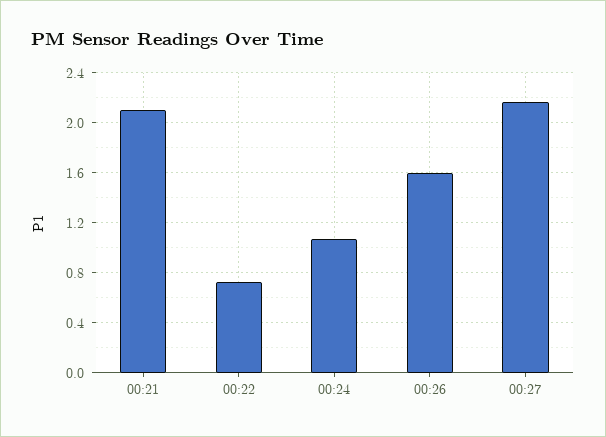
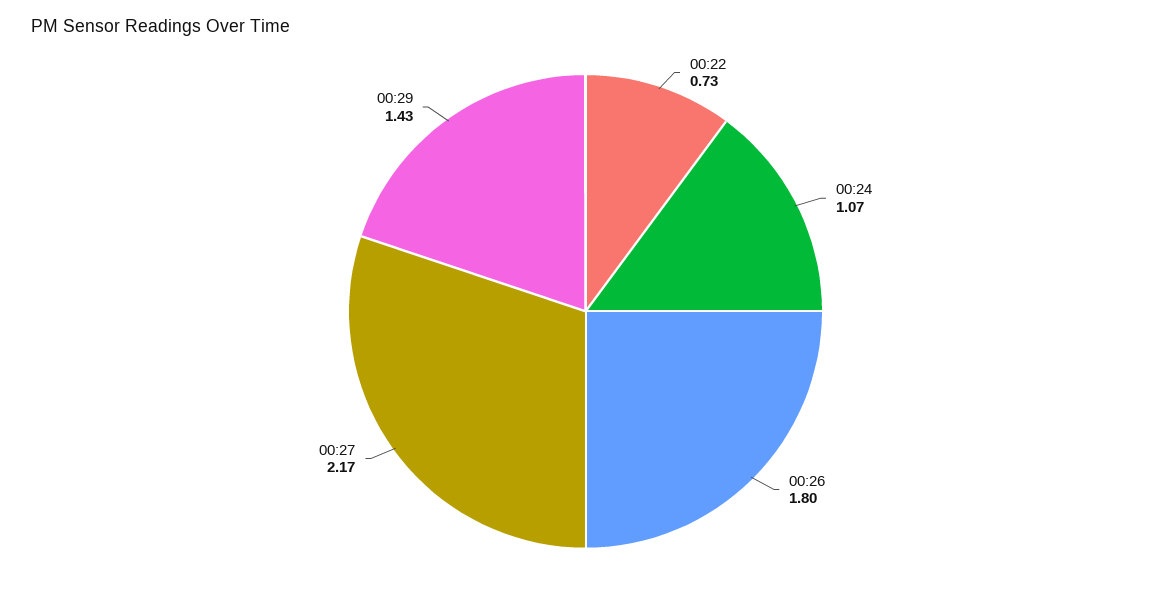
00:21: 2.1 -> none
00:26: 1.6 -> 1.8
00:29: none -> 1.43

